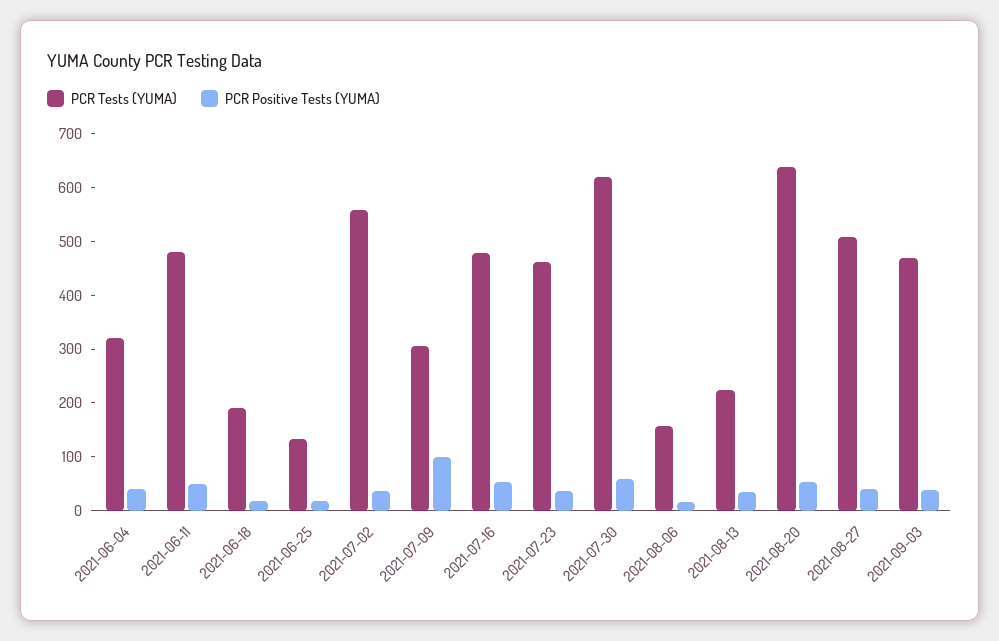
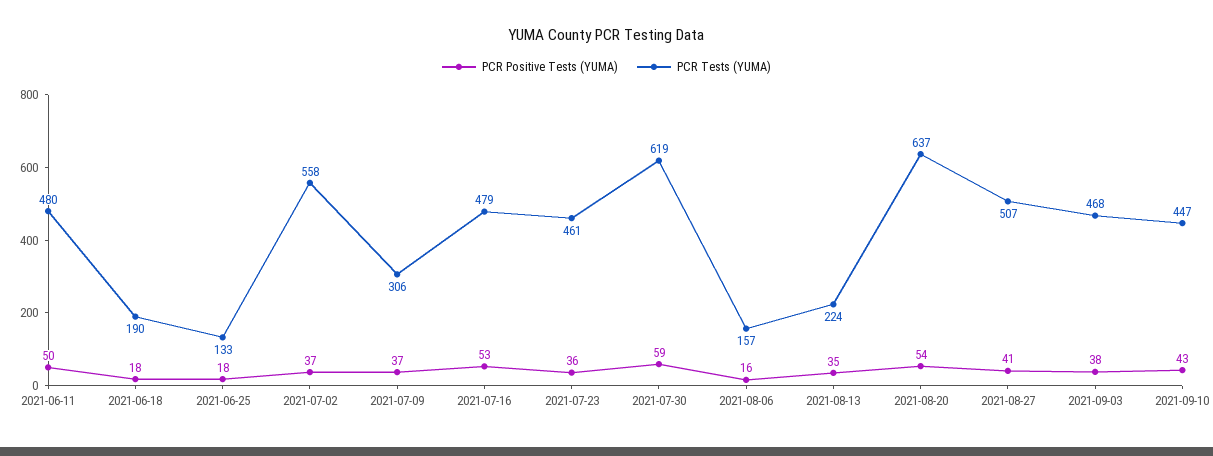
PCR Tests (YUMA), 2021-06-04: 320 -> none
PCR Positive Tests (YUMA), 2021-06-04: 40 -> none
PCR Positive Tests (YUMA), 2021-07-09: 100 -> 37
PCR Positive Tests (YUMA), 2021-09-10: none -> 43
PCR Tests (YUMA), 2021-09-10: none -> 447

